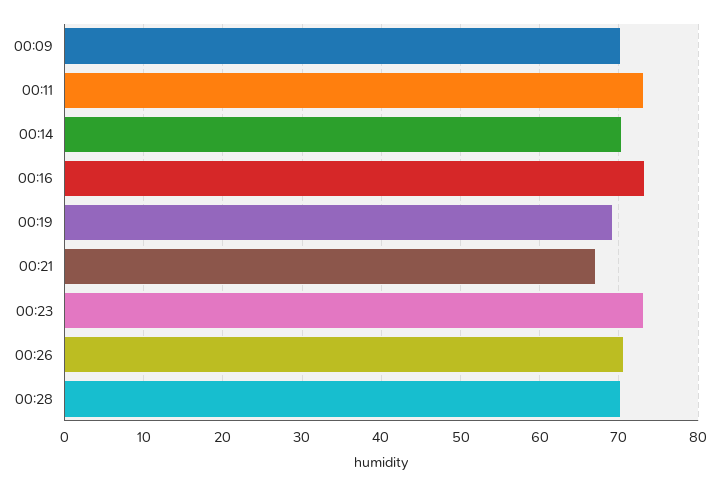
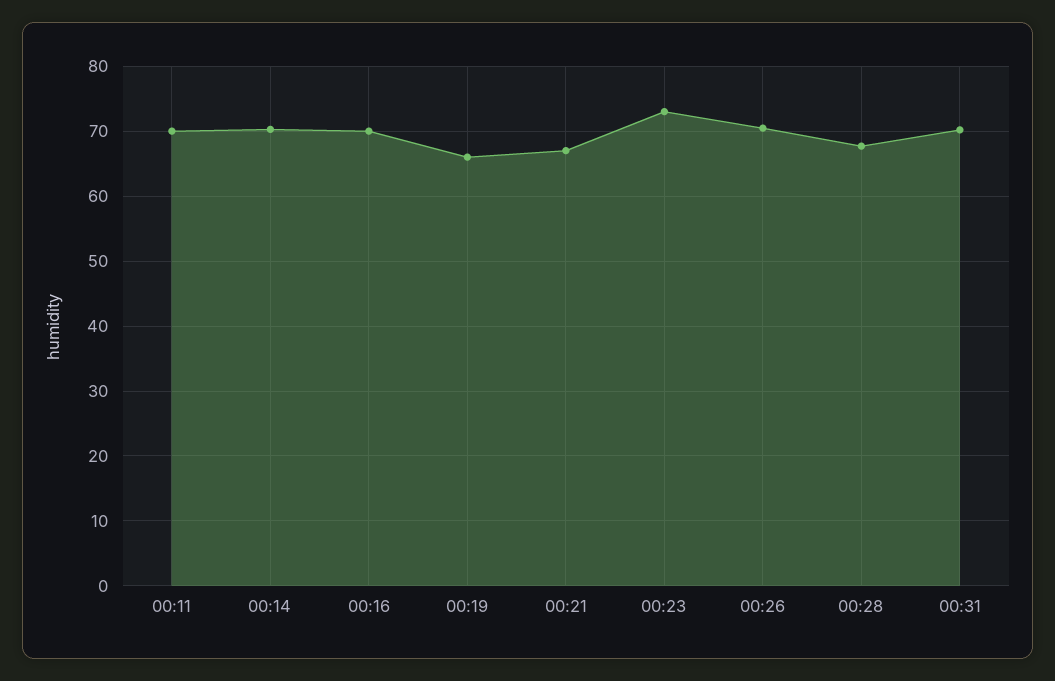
00:09: 70 -> none
00:11: 73 -> 70
00:16: 73 -> 70
00:19: 69 -> 66
00:28: 70 -> 68
00:31: none -> 70

